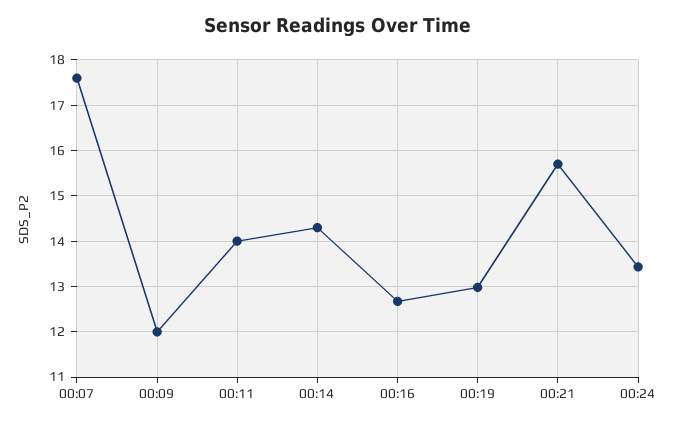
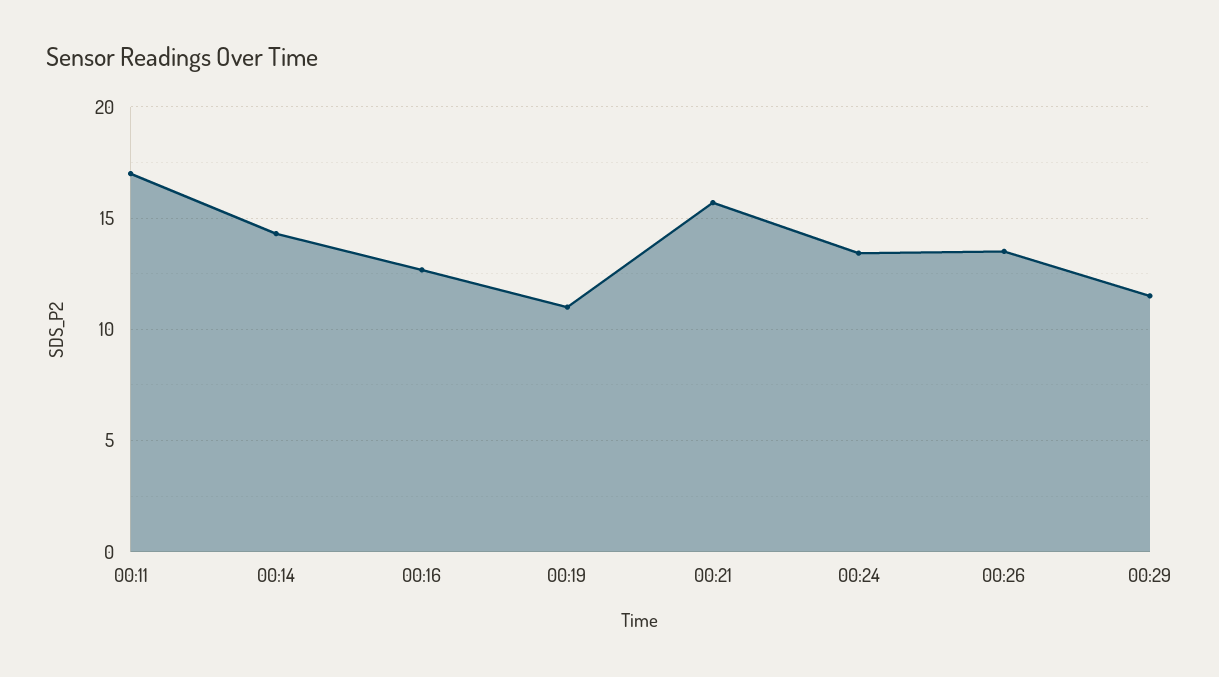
00:07: 17.6 -> none
00:09: 12 -> none
00:11: 14 -> 17
00:19: 13 -> 11
00:26: none -> 13.5
00:29: none -> 11.5

